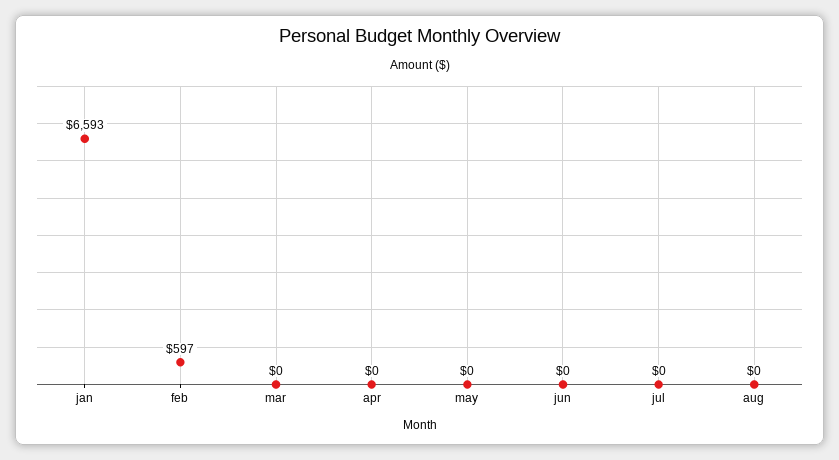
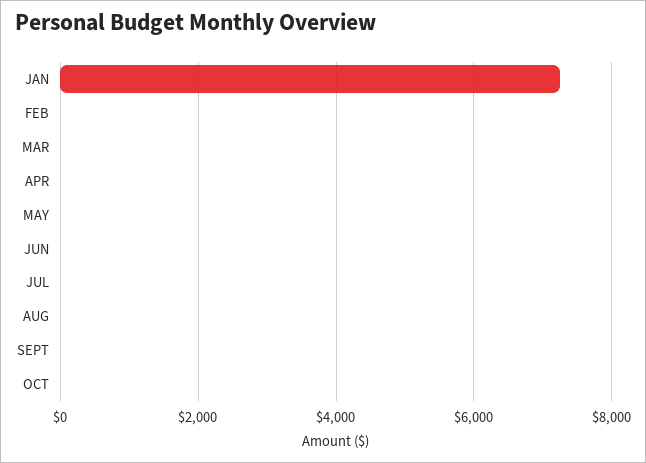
jan: 6593 -> 7200
feb: 597 -> 0
SEPT: none -> 0
OCT: none -> 0

